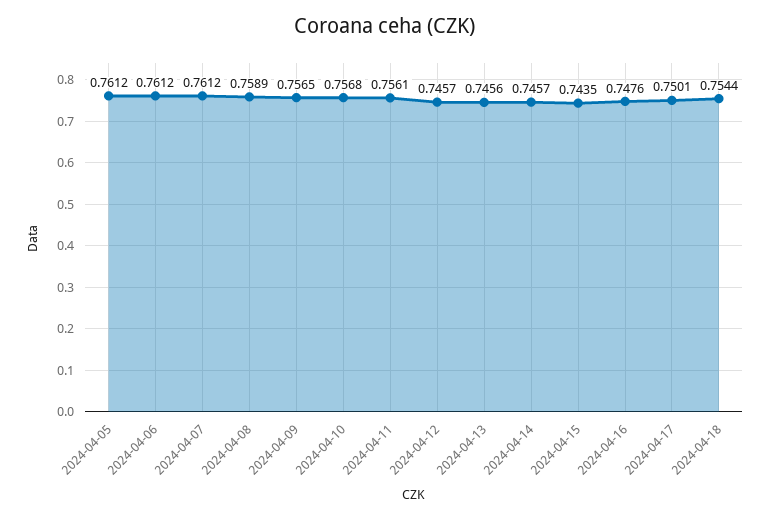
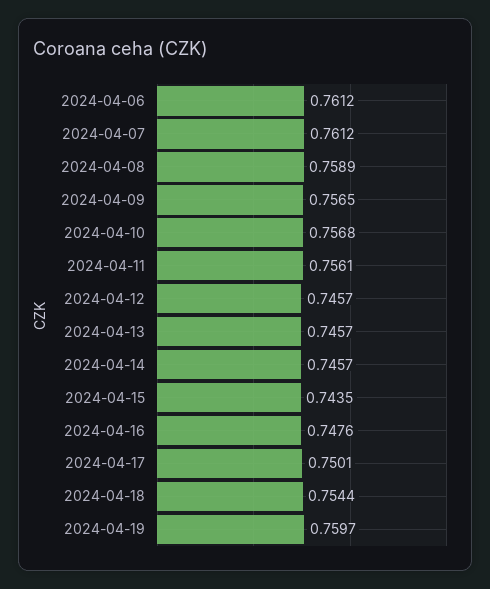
2024-04-05: 0.7612 -> none
2024-04-13: 0.7456 -> 0.7457
2024-04-19: none -> 0.7597

